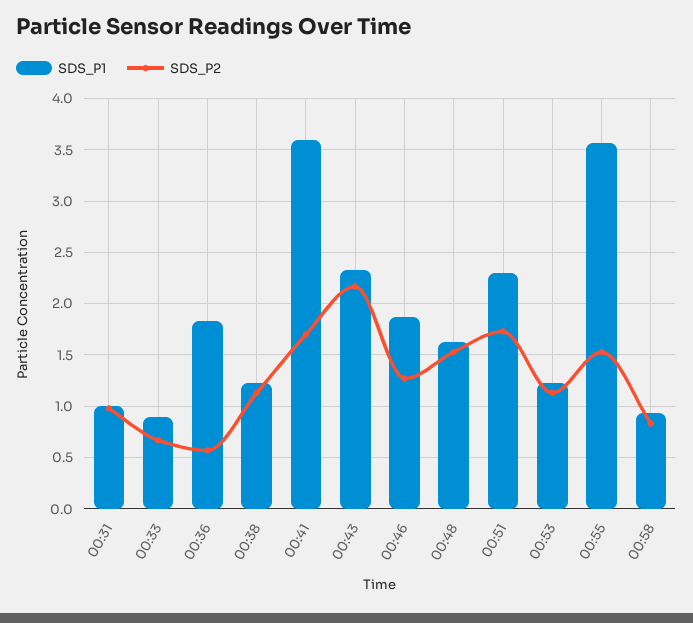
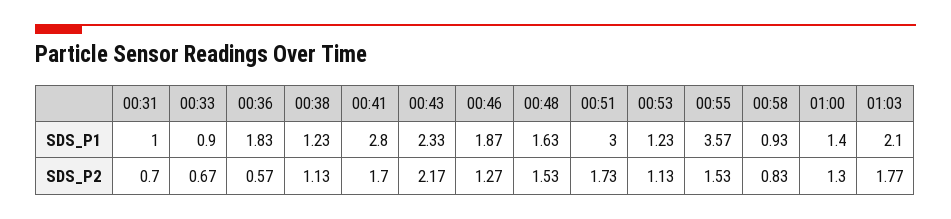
SDS_P2, 00:31: 1 -> 0.7
SDS_P1, 00:41: 3.6 -> 2.8
SDS_P1, 00:51: 2.3 -> 3
SDS_P1, 01:00: none -> 1.4
SDS_P1, 01:03: none -> 2.1
SDS_P2, 01:00: none -> 1.3
SDS_P2, 01:03: none -> 1.77

